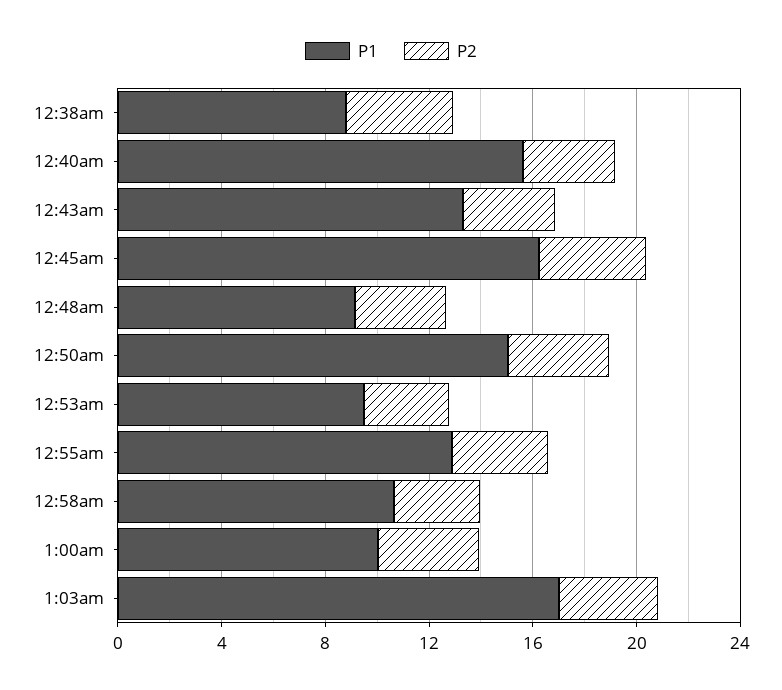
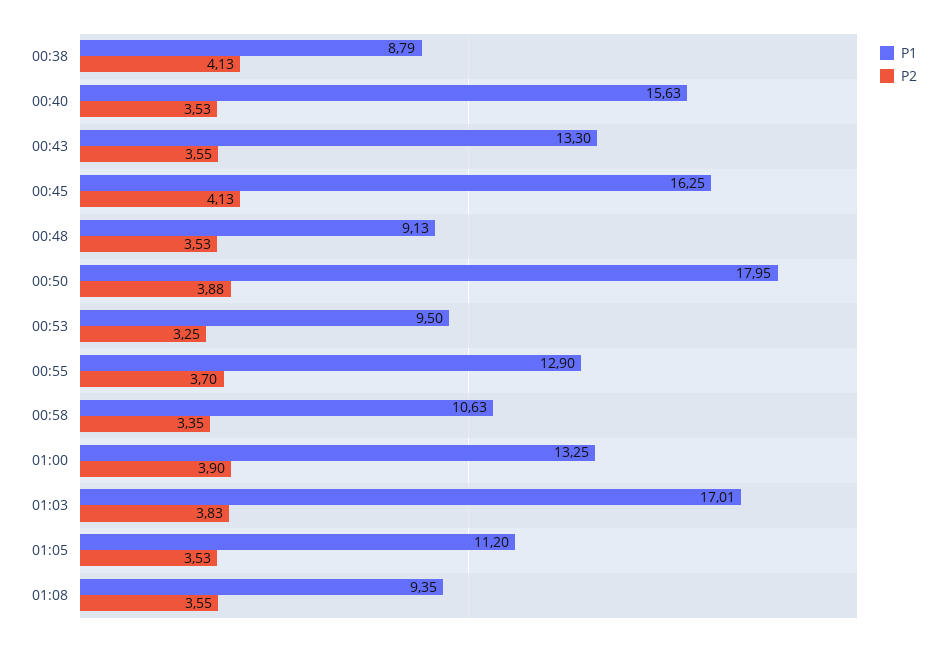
P1, 12:50am: 15 -> 17.95
P1, 1:00am: 10 -> 13.25
P1, 01:05: none -> 11.2
P2, 01:05: none -> 3.53
P1, 01:08: none -> 9.35
P2, 01:08: none -> 3.55

